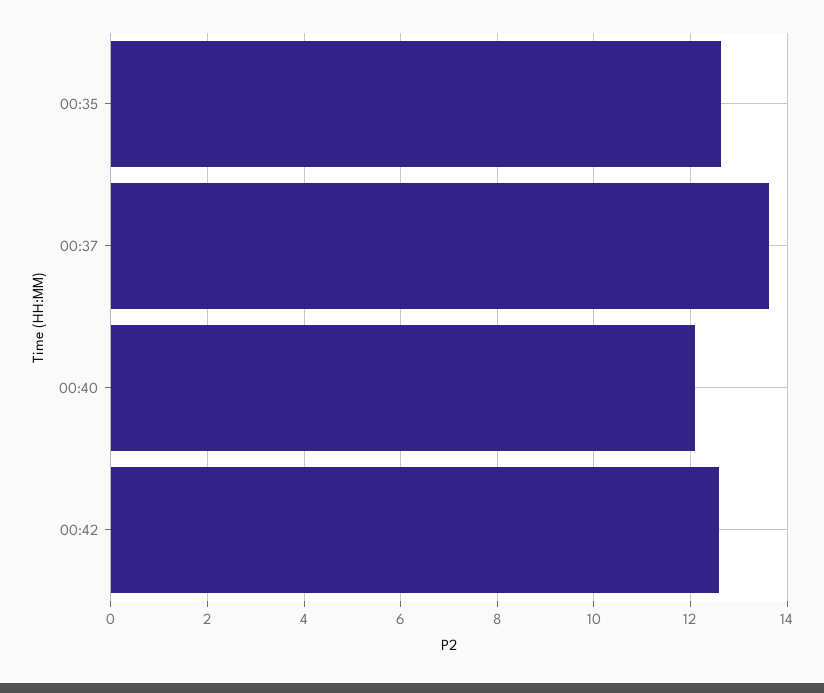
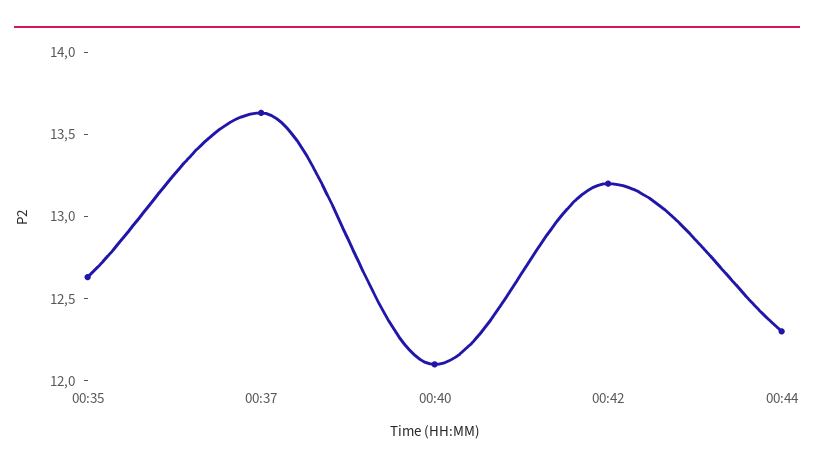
00:42: 12.6 -> 13.2
00:44: none -> 12.3

